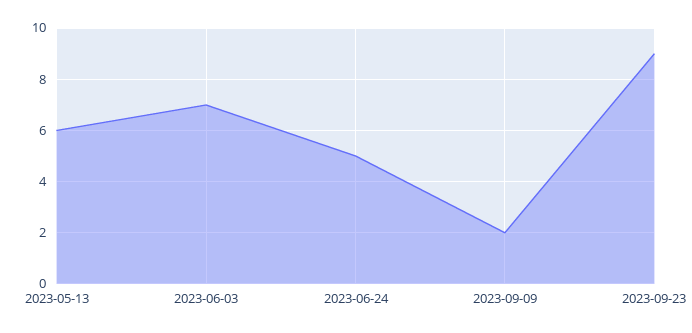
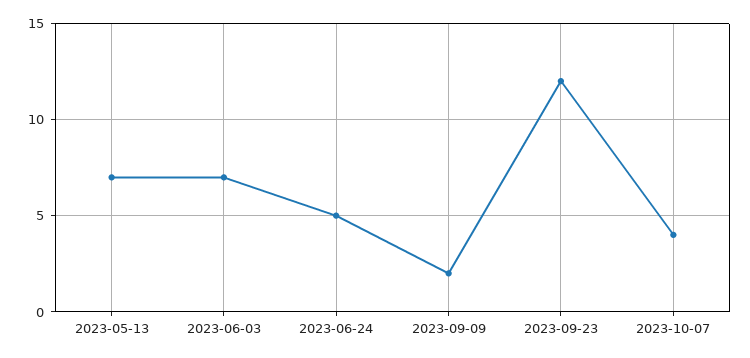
2023-05-13: 6 -> 7
2023-09-23: 9 -> 12
2023-10-07: none -> 4

